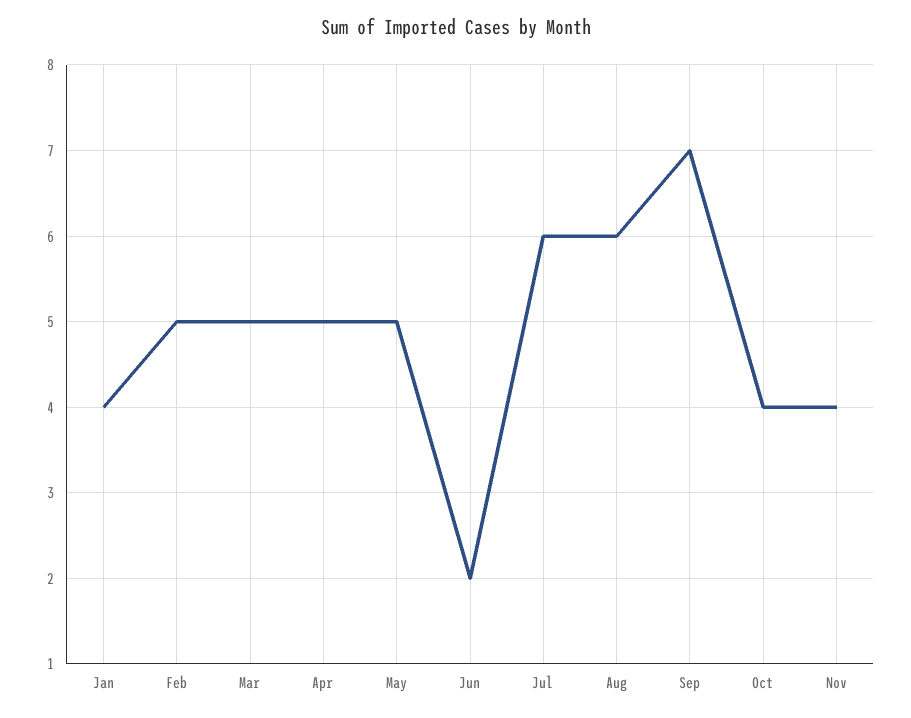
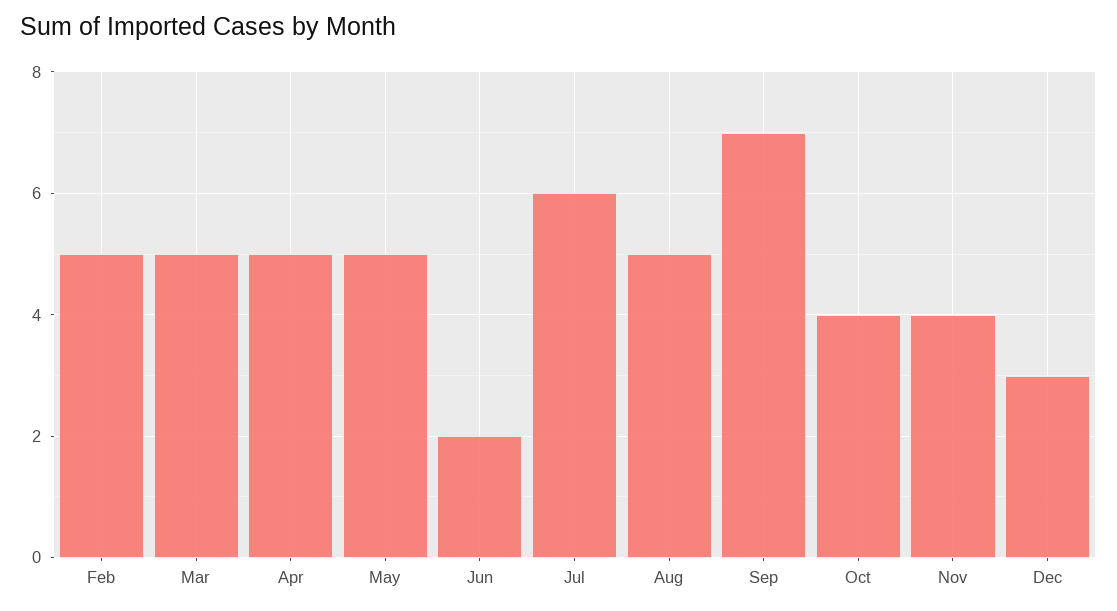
Jan: 4 -> none
Aug: 6 -> 5
Dec: none -> 3

